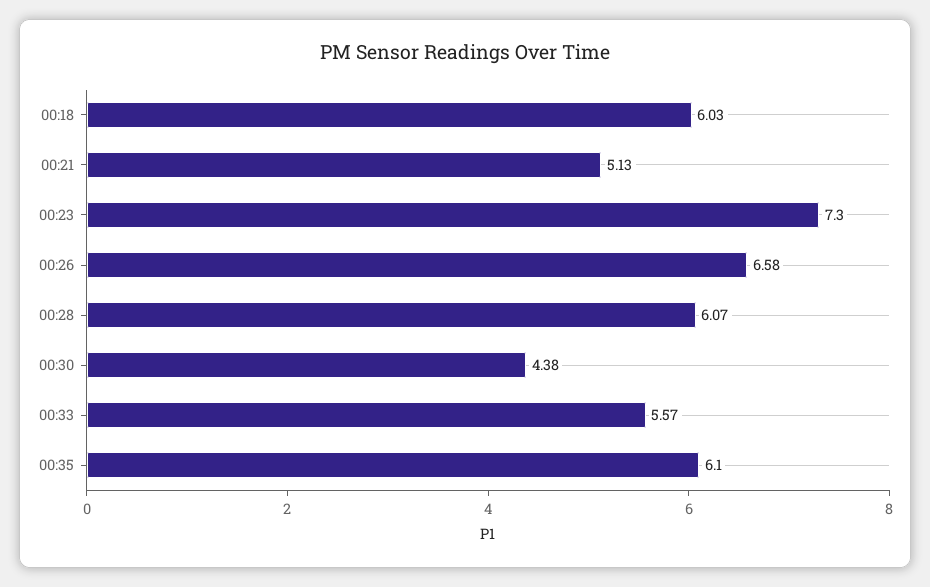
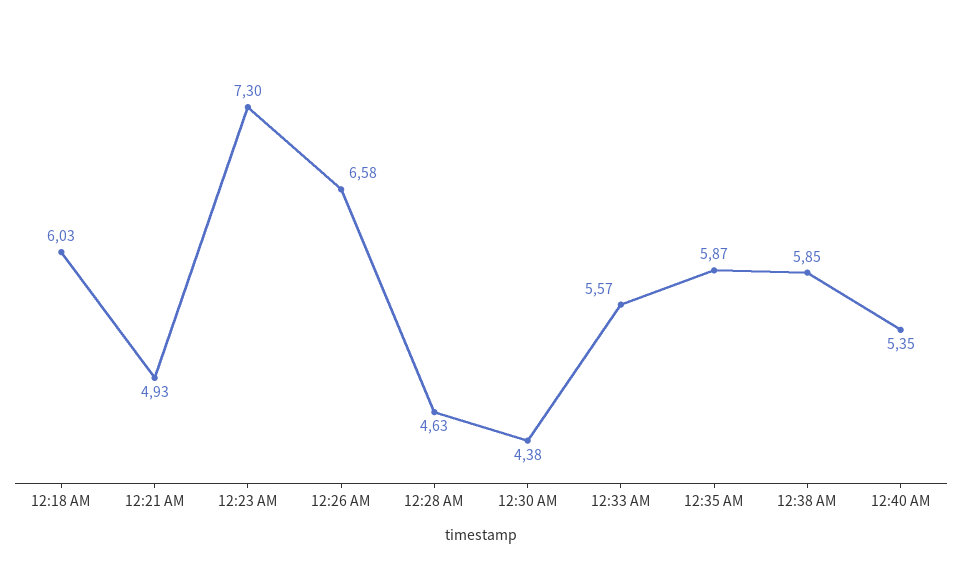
00:21: 5.13 -> 4.93
00:28: 6.07 -> 4.63
00:35: 6.1 -> 5.87
12:38 AM: none -> 5.85
12:40 AM: none -> 5.35

